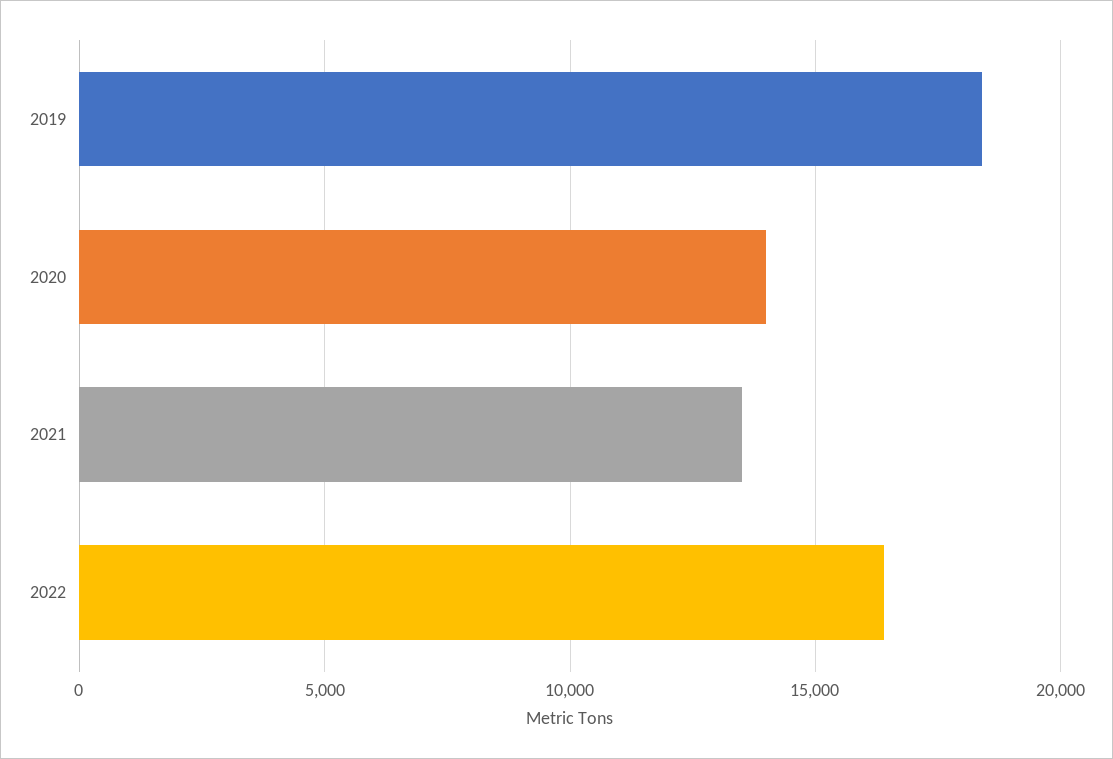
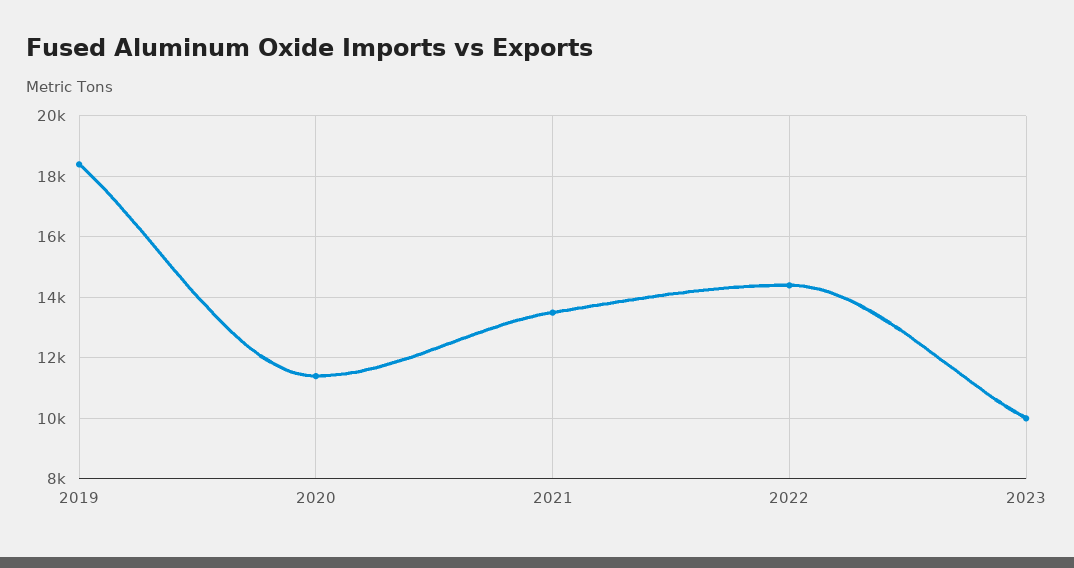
2020: 14000 -> 11400
2022: 16500 -> 14400
2023: none -> 10000

